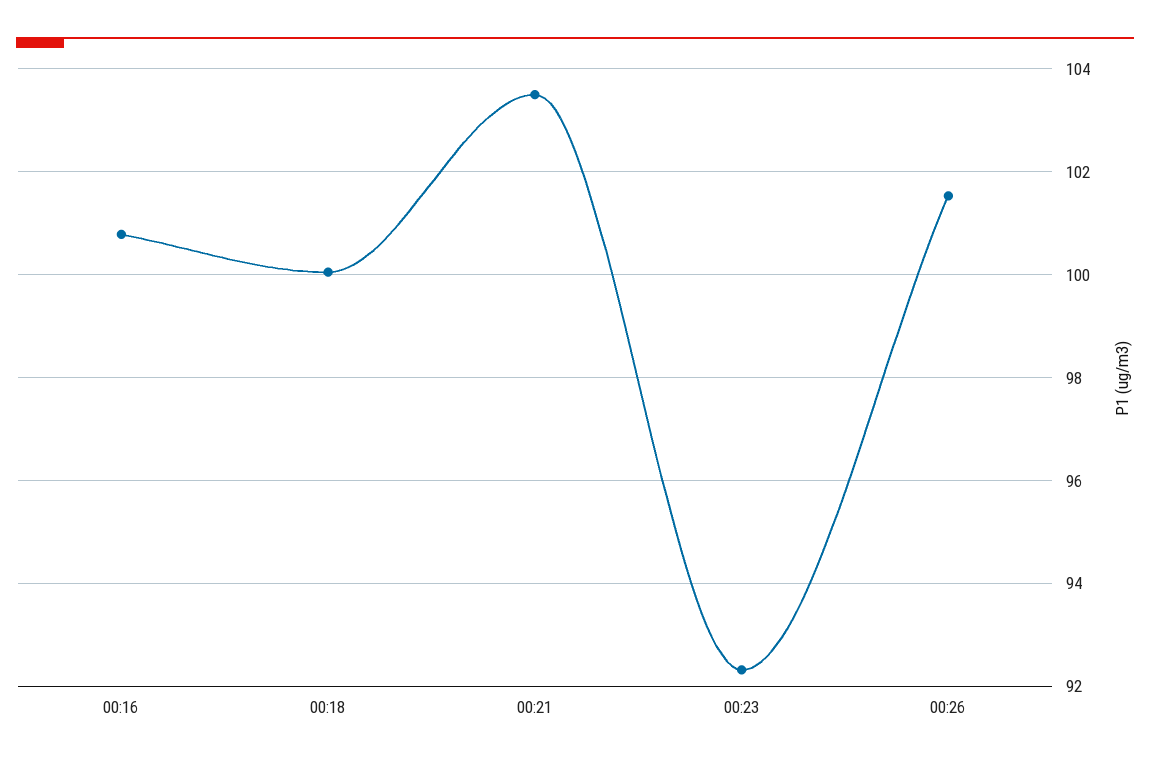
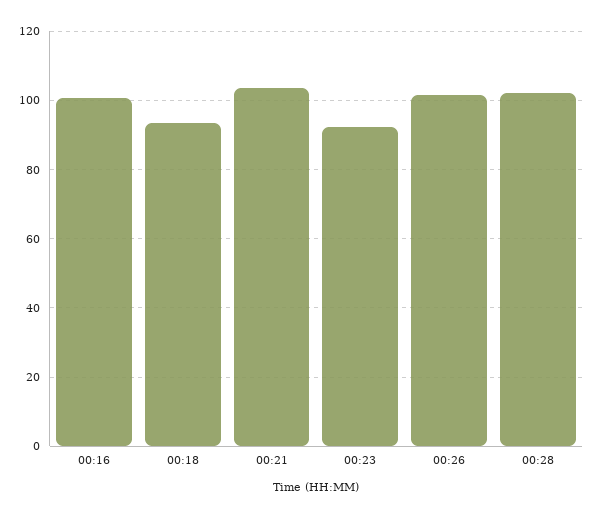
00:18: 100 -> 94
00:28: none -> 102

